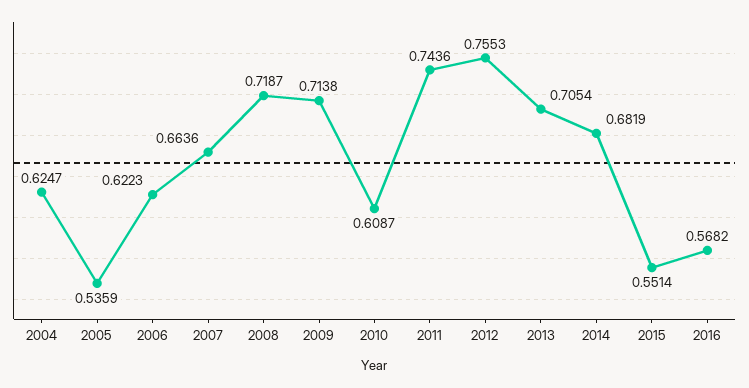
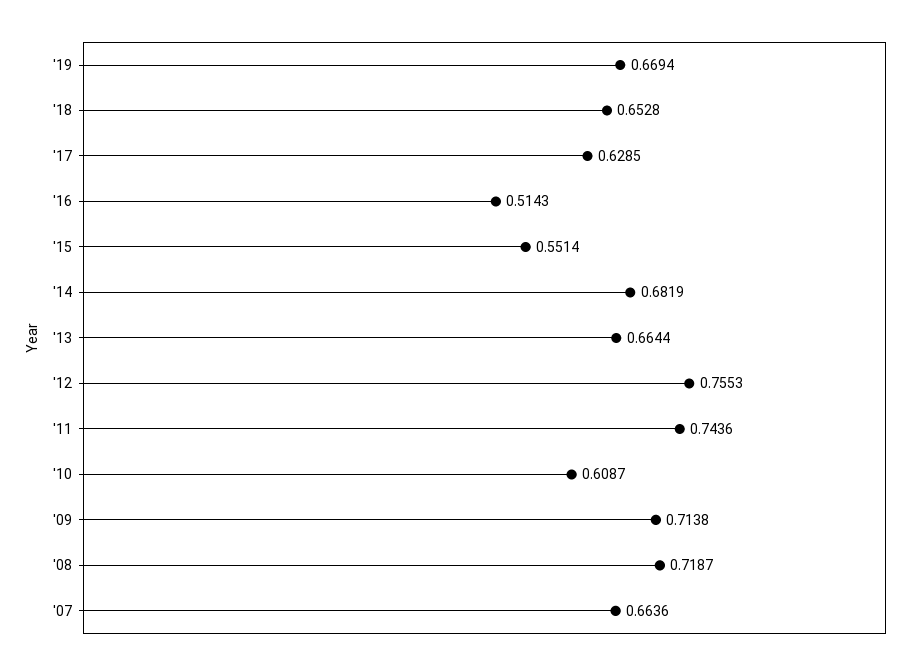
2004: 0.6247 -> none
2005: 0.5359 -> none
2006: 0.6223 -> none
2013: 0.7054 -> 0.6644
2016: 0.5682 -> 0.5143
'19: none -> 0.6694
'18: none -> 0.6528
'17: none -> 0.6285

